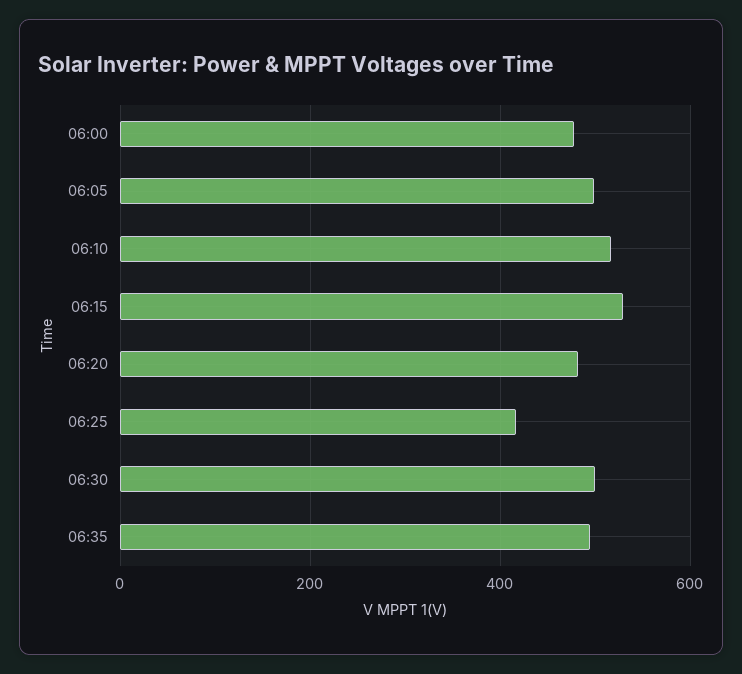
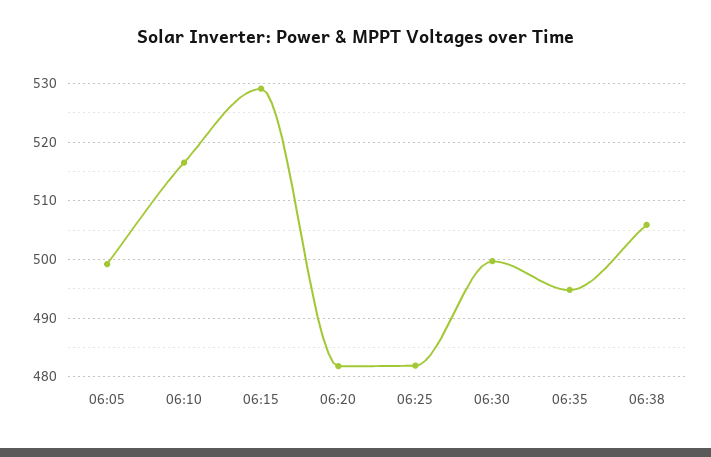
06:00: 480 -> none
06:25: 420 -> 482
06:38: none -> 506

